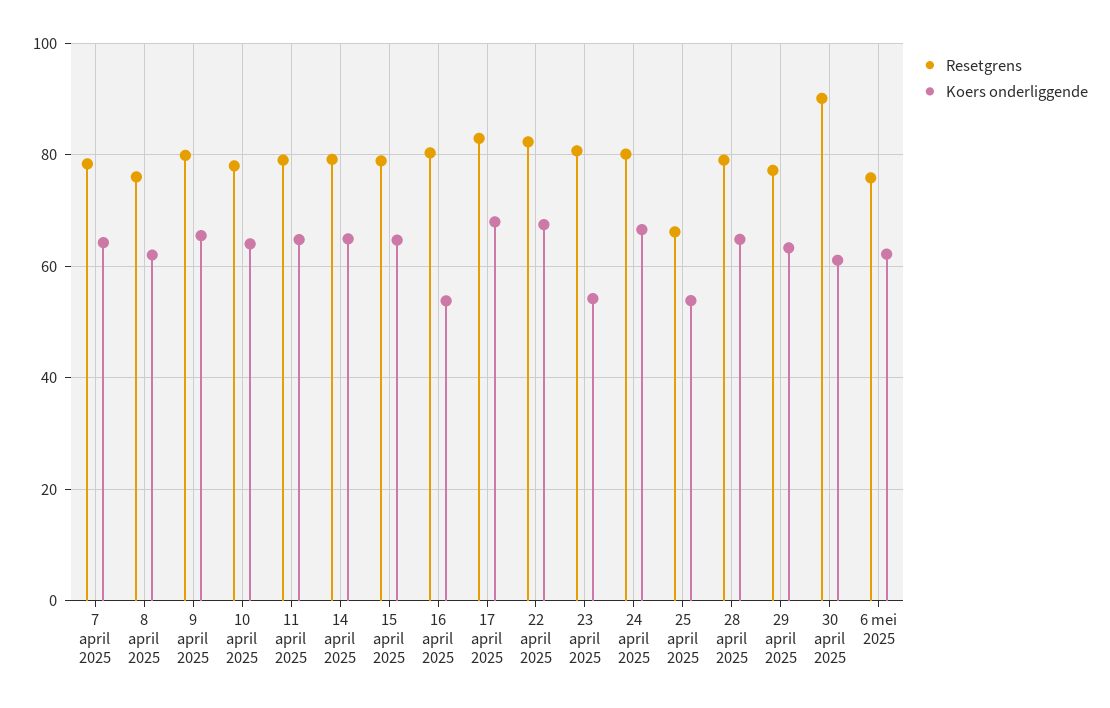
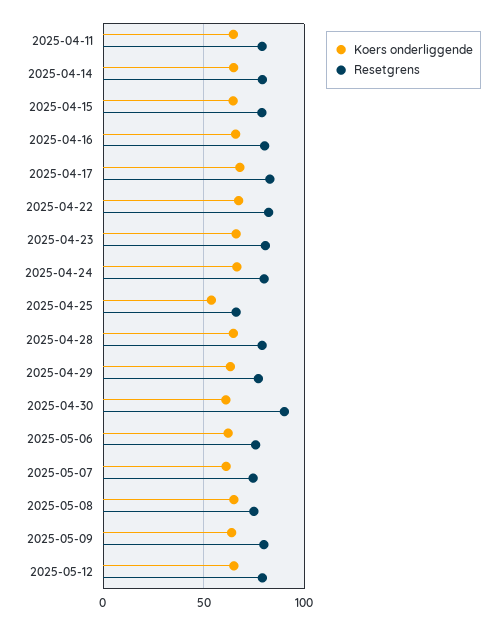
Resetgrens, 7 april 2025: 78 -> none
Koers onderliggende, 7 april 2025: 64 -> none
Resetgrens, 8 april 2025: 76 -> none
Koers onderliggende, 8 april 2025: 62 -> none
Resetgrens, 9 april 2025: 80 -> none
Koers onderliggende, 9 april 2025: 66 -> none
Resetgrens, 10 april 2025: 78 -> none
Koers onderliggende, 10 april 2025: 64 -> none
Koers onderliggende, 16 april 2025: 54 -> 65
Koers onderliggende, 23 april 2025: 54 -> 65
Koers onderliggende, 2025-05-07: none -> 60
Resetgrens, 2025-05-07: none -> 75
Koers onderliggende, 2025-05-08: none -> 65
Resetgrens, 2025-05-08: none -> 75
Koers onderliggende, 2025-05-09: none -> 65
Resetgrens, 2025-05-09: none -> 80
Koers onderliggende, 2025-05-12: none -> 65
Resetgrens, 2025-05-12: none -> 80

